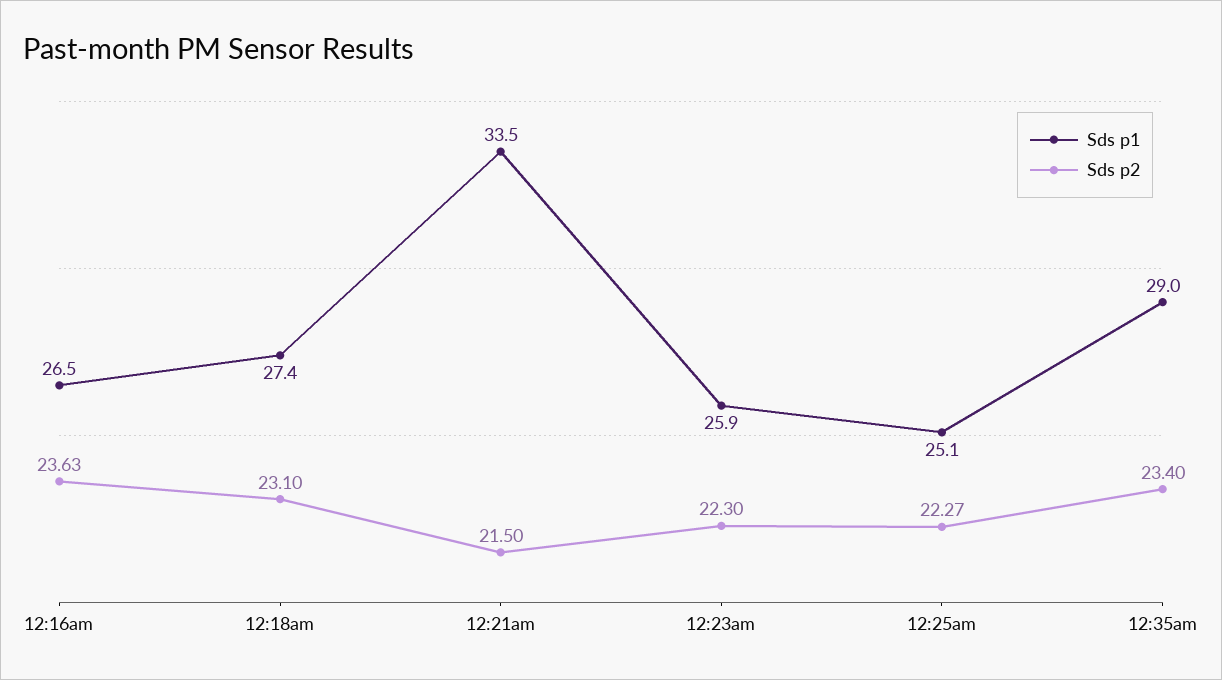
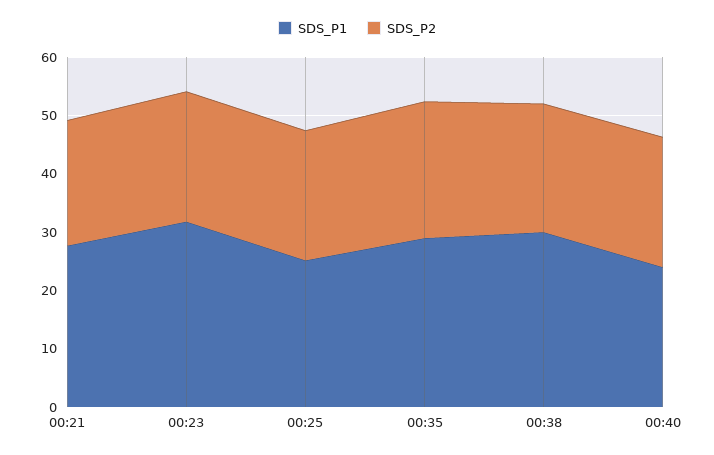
Sds p1, 12:16am: 26.5 -> none
Sds p2, 12:16am: 23.63 -> none
Sds p1, 12:18am: 27.4 -> none
Sds p2, 12:18am: 23.1 -> none
Sds p1, 12:21am: 33.5 -> 28
Sds p1, 12:23am: 25.9 -> 32
Sds p1, 00:38: none -> 30
Sds p2, 00:38: none -> 22
Sds p1, 00:40: none -> 24
Sds p2, 00:40: none -> 22

